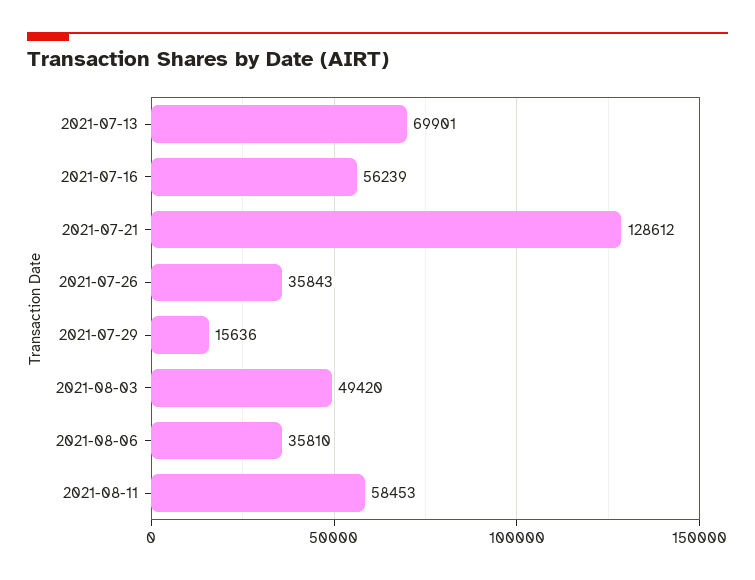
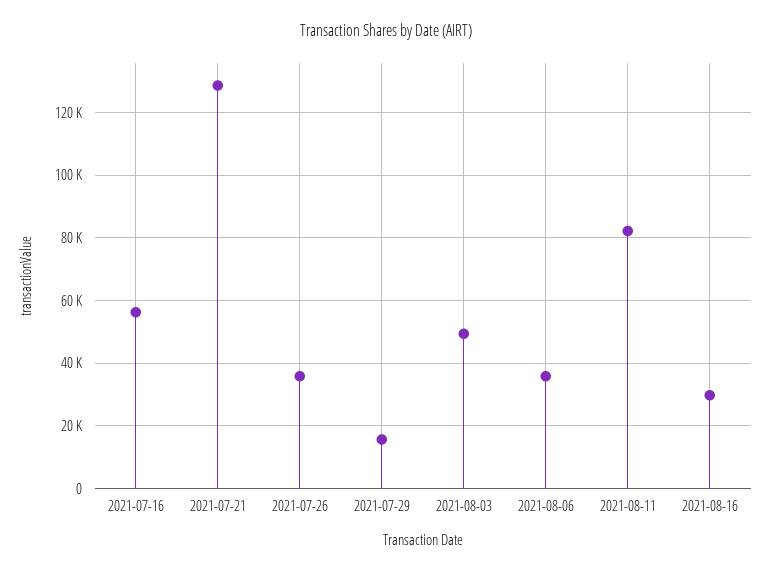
2021-07-13: 69901 -> none
2021-08-11: 58453 -> 82000
2021-08-16: none -> 30000

